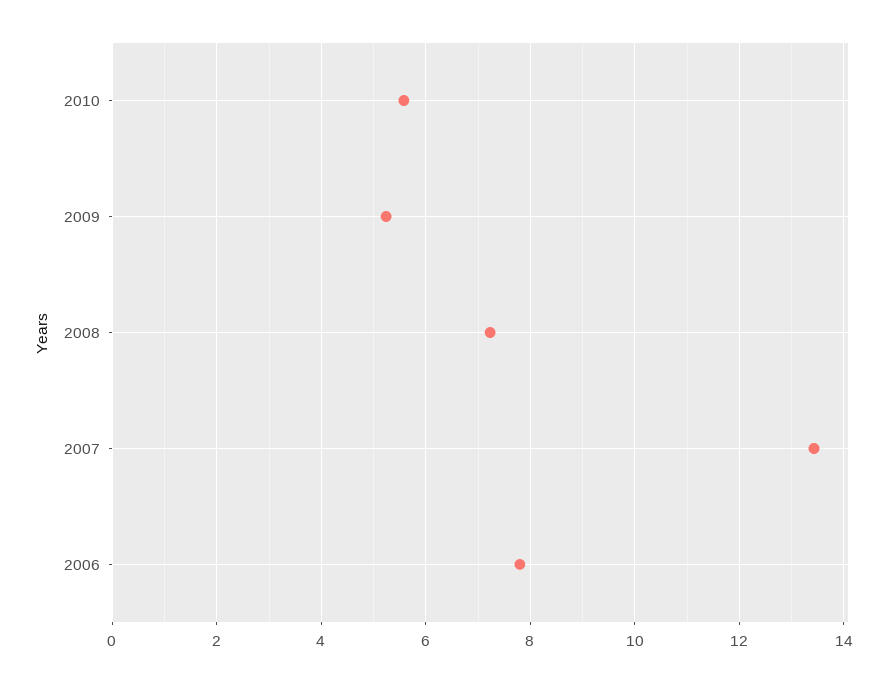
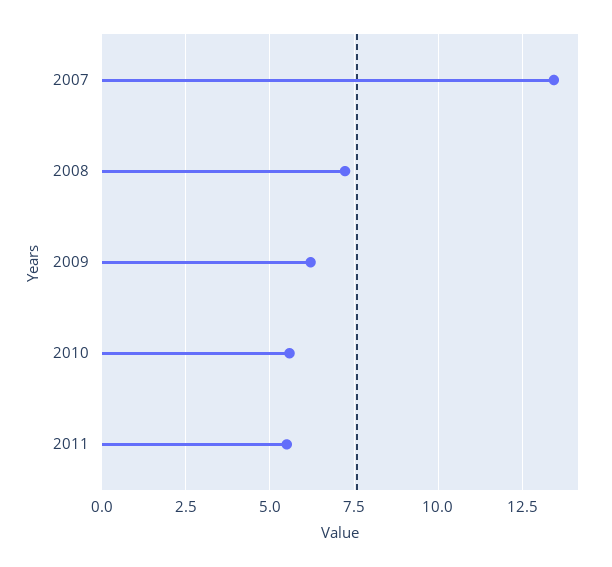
2009: 5.2 -> 6.25
2006: 7.8 -> none
2011: none -> 5.5

